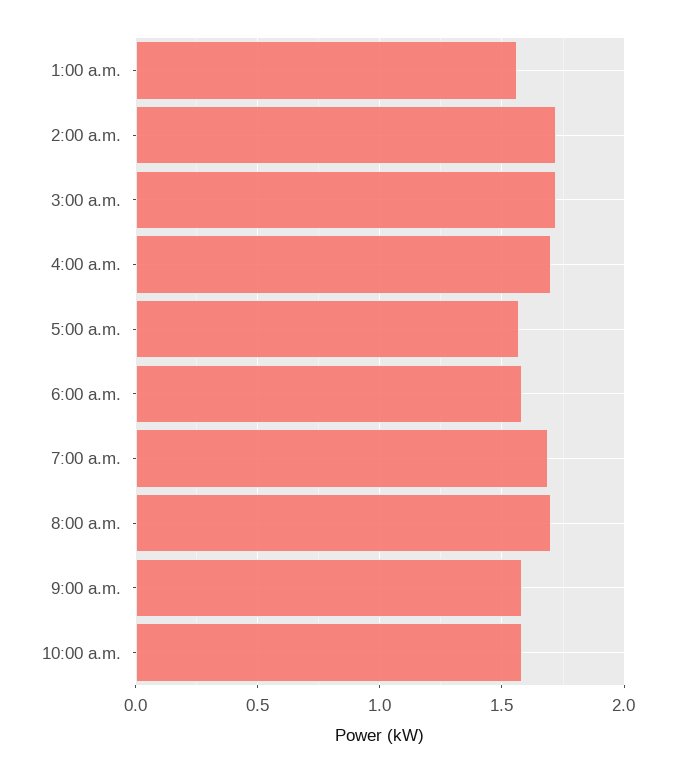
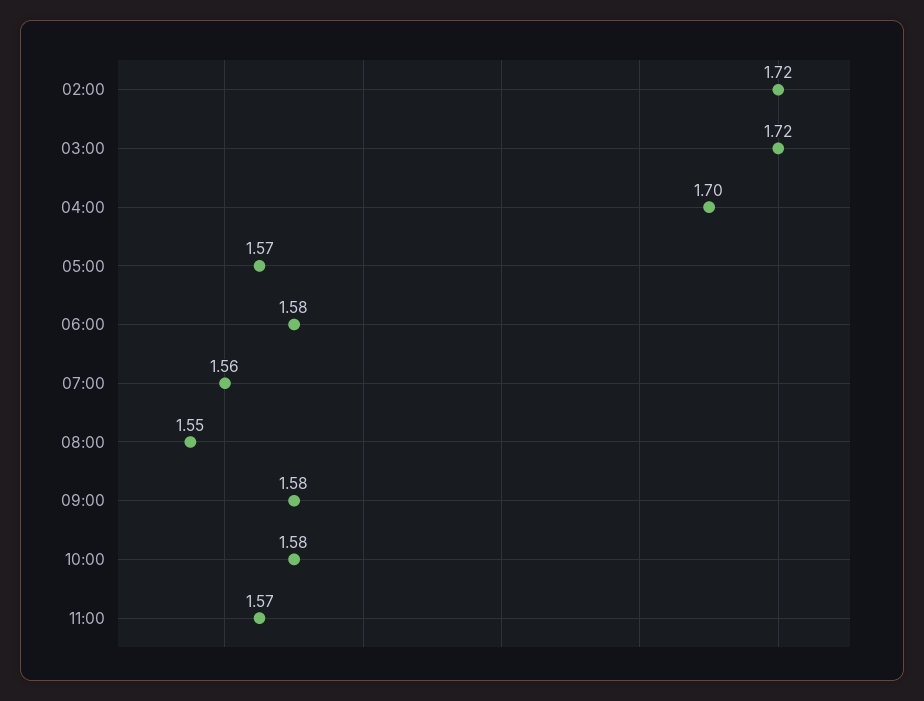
1:00 a.m.: 1.55 -> none
7:00 a.m.: 1.7 -> 1.56
8:00 a.m.: 1.7 -> 1.55
11:00: none -> 1.57

